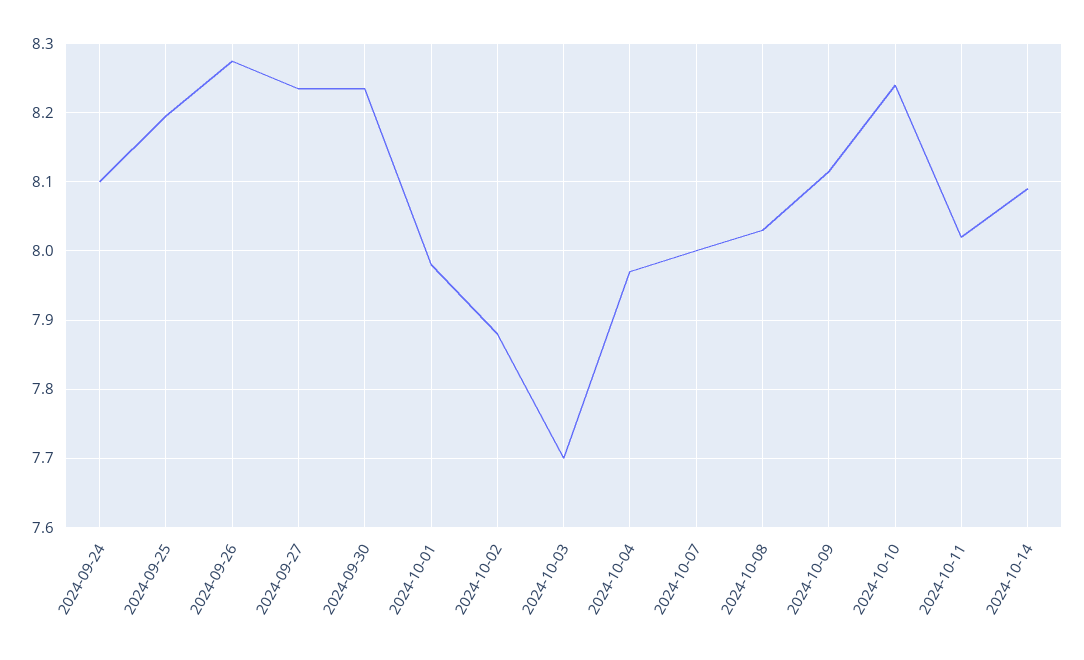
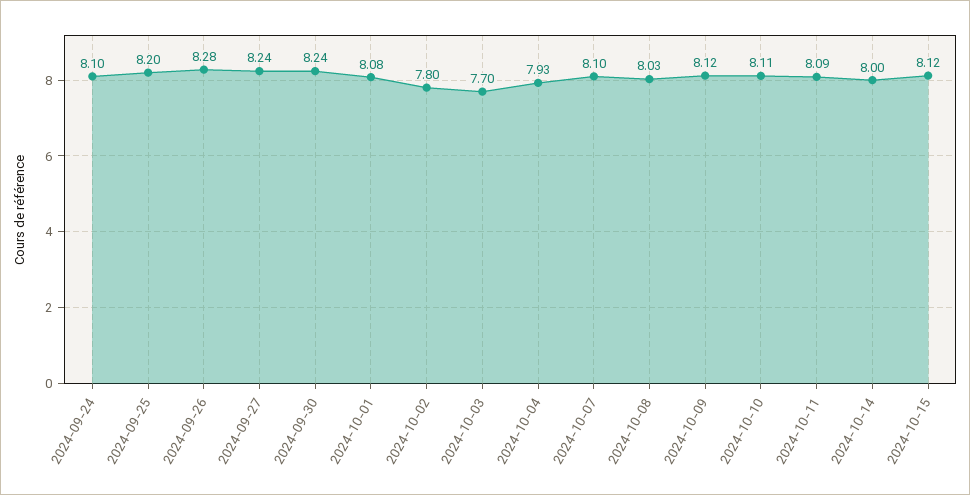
2024-10-01: 7.98 -> 8.08
2024-10-02: 7.88 -> 7.8
2024-10-04: 7.97 -> 7.93
2024-10-07: 8 -> 8.1
2024-10-10: 8.24 -> 8.11
2024-10-11: 8.02 -> 8.09
2024-10-14: 8.09 -> 8
2024-10-15: none -> 8.12

